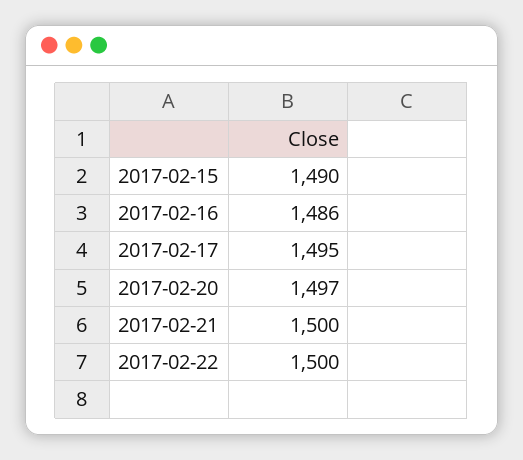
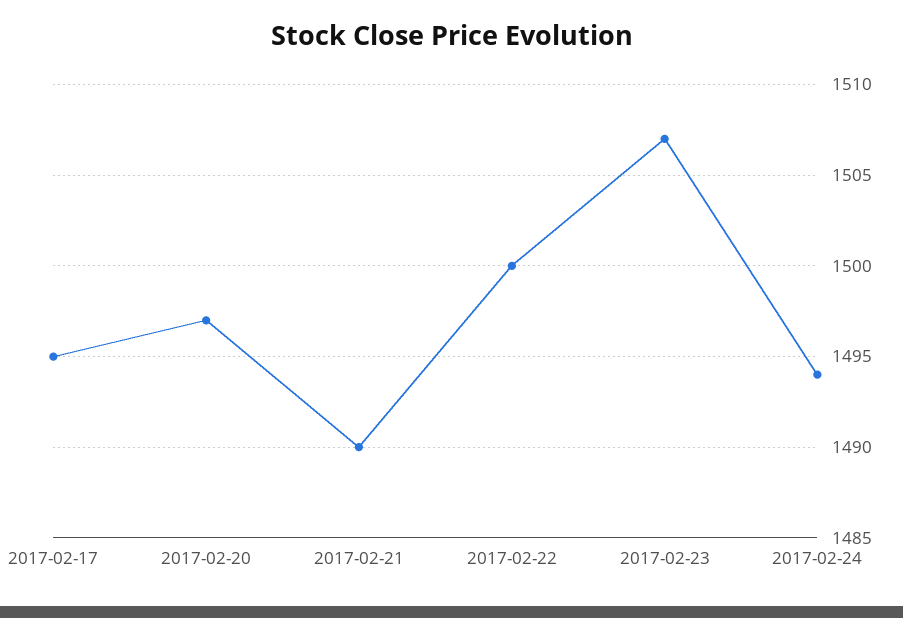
2017-02-15: 1490 -> none
2017-02-16: 1486 -> none
2017-02-21: 1500 -> 1490
2017-02-23: none -> 1507
2017-02-24: none -> 1494

